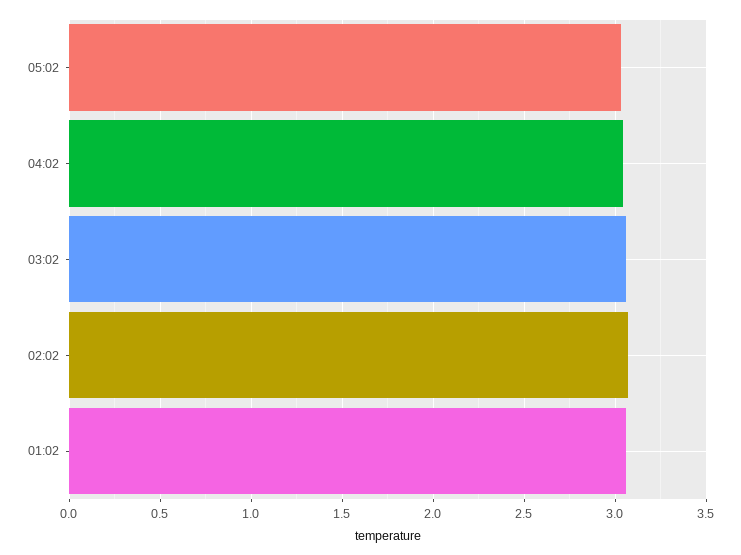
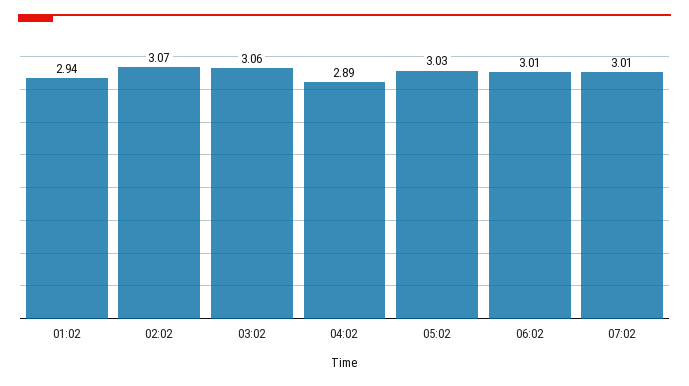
04:02: 3.05 -> 2.89
01:02: 3.05 -> 2.94
06:02: none -> 3.01
07:02: none -> 3.01

